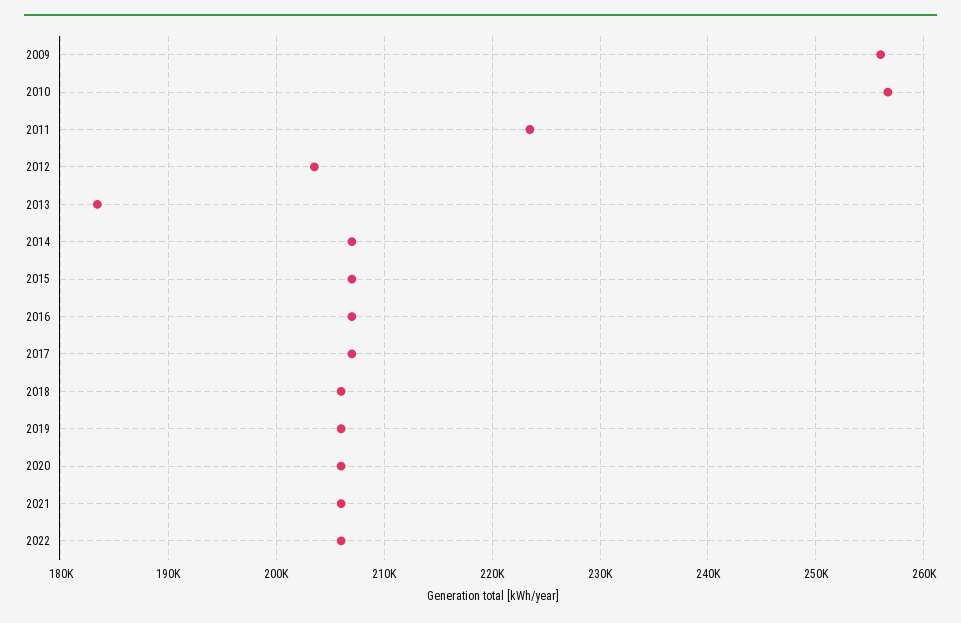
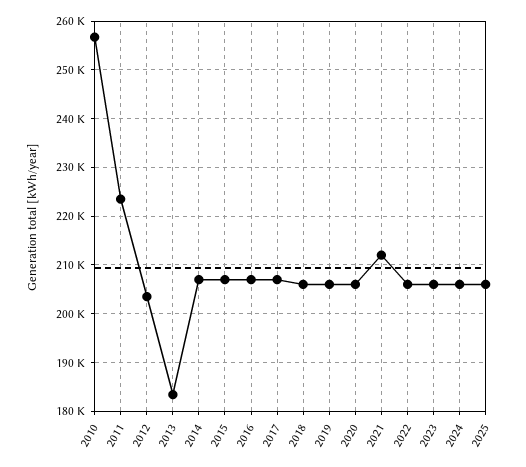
2009: 256000 -> none
2021: 206000 -> 212000
2023: none -> 206000
2024: none -> 206000
2025: none -> 206000

